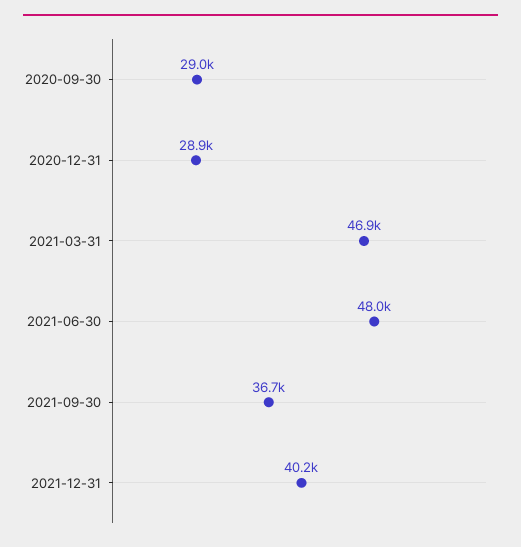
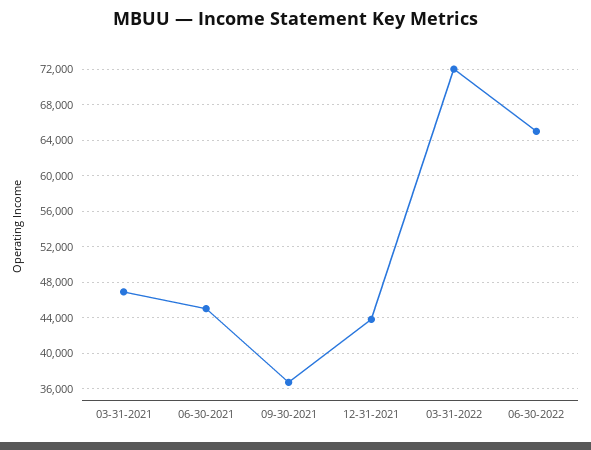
2020-09-30: 29000 -> none
2020-12-31: 28900 -> none
2021-06-30: 48000 -> 45000
2021-12-31: 40200 -> 44000
03-31-2022: none -> 72000
06-30-2022: none -> 65000

